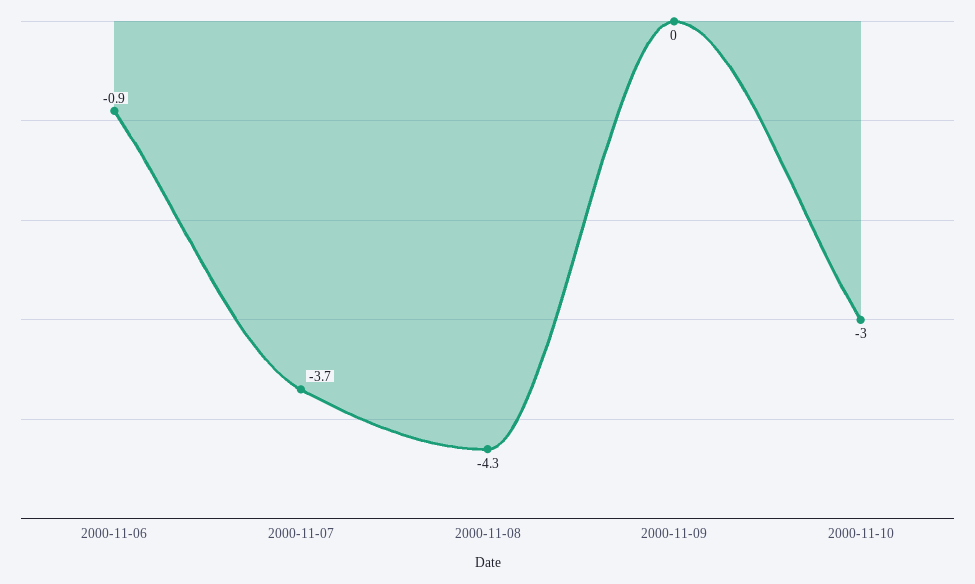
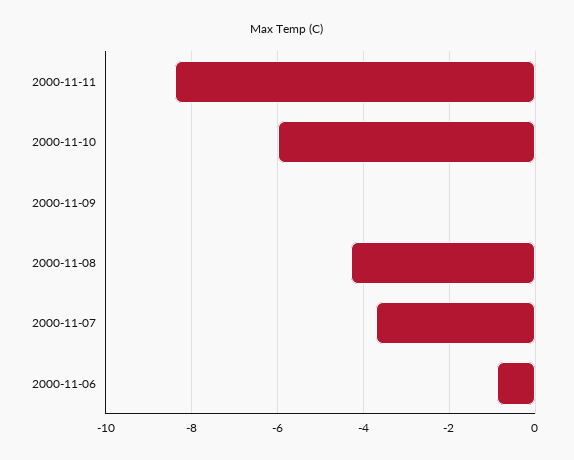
2000-11-10: -3 -> -6
2000-11-11: none -> -8.5

